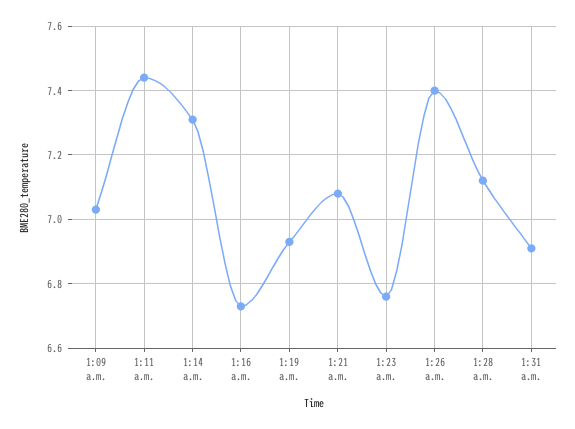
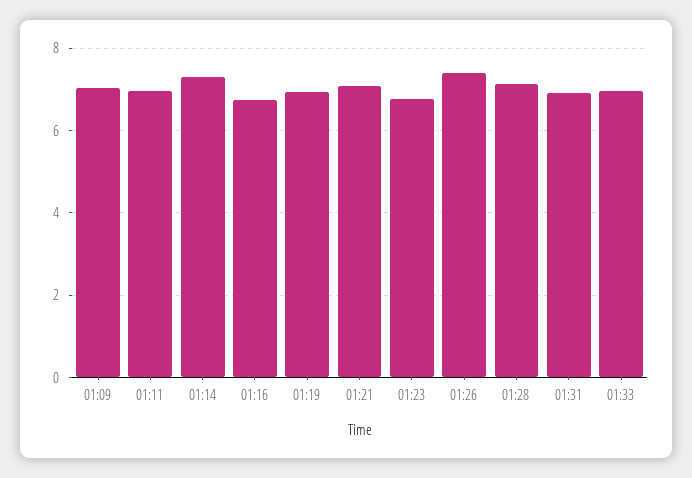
1:11 a.m.: 7.45 -> 7
01:33: none -> 7

